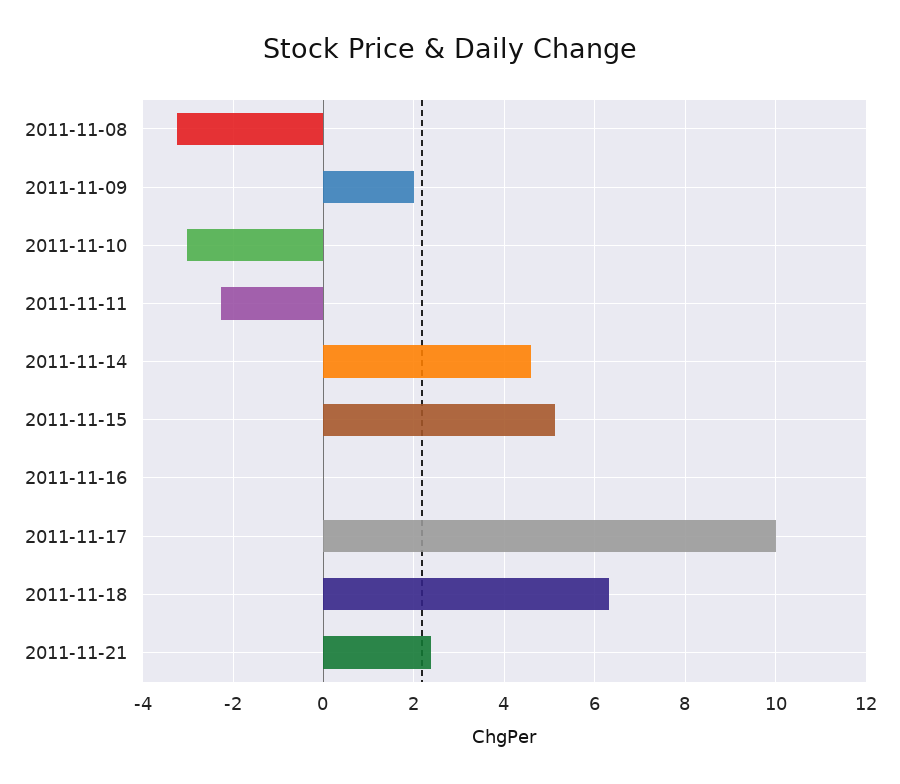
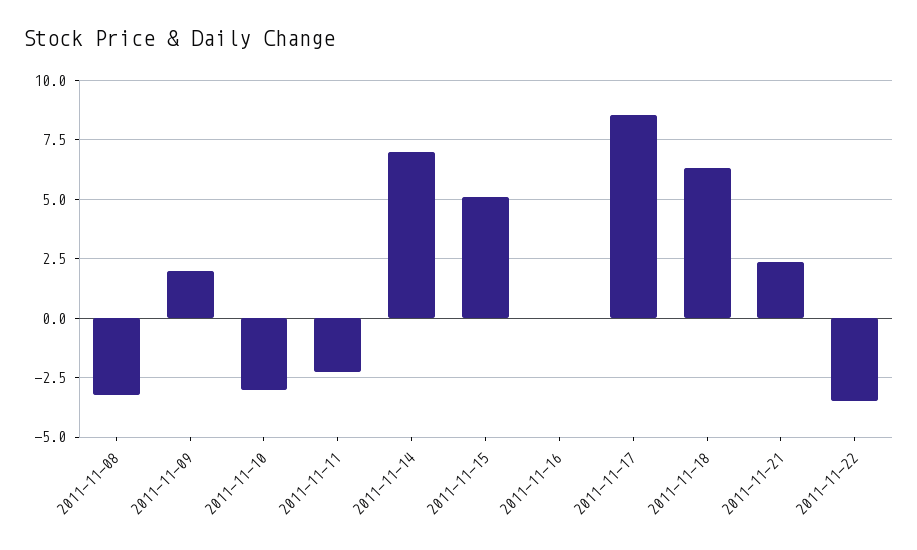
2011-11-14: 4.6 -> 7
2011-11-17: 10 -> 8.5
2011-11-22: none -> -3.5

